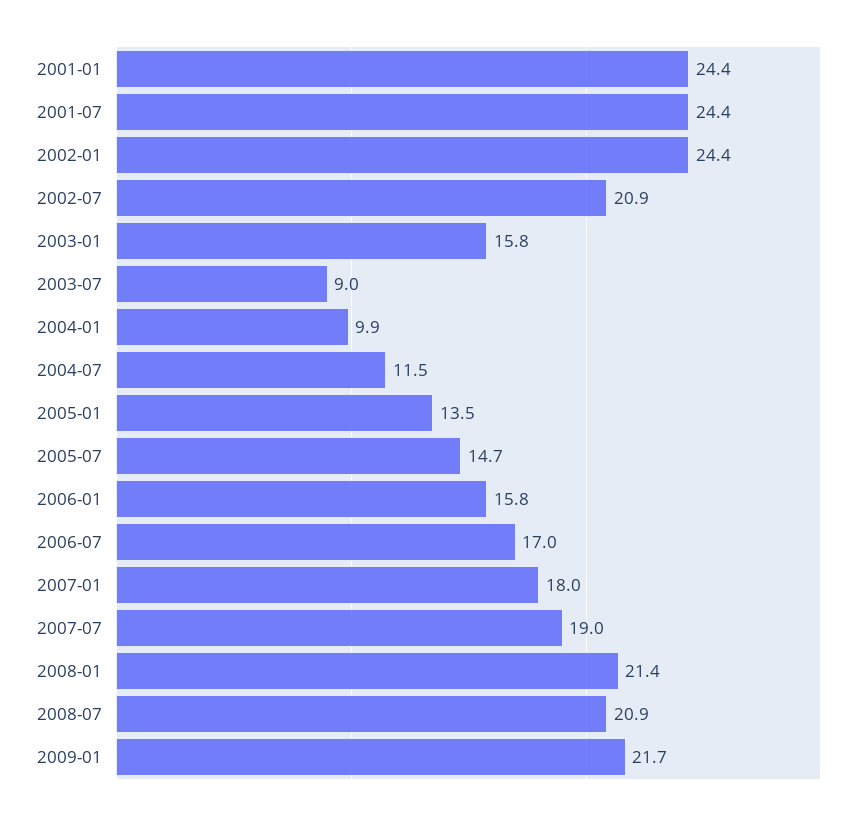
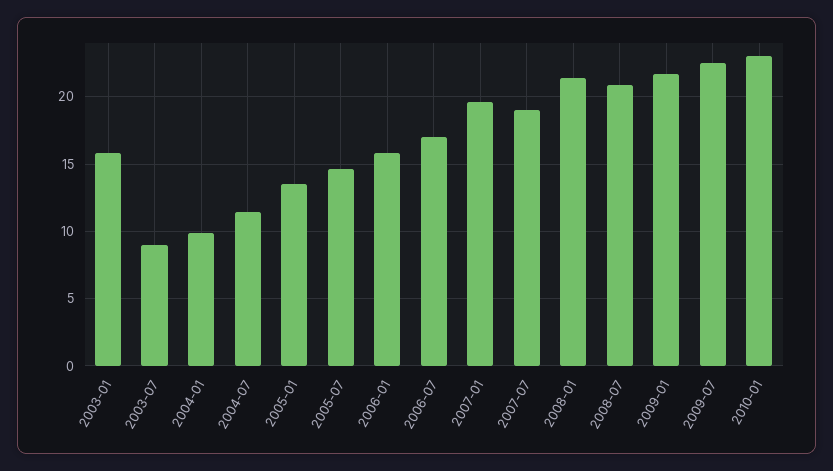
2001-01: 24.4 -> none
2001-07: 24.4 -> none
2002-01: 24.4 -> none
2002-07: 20.9 -> none
2007-01: 18 -> 19.5
2009-07: none -> 22.5
2010-01: none -> 23

